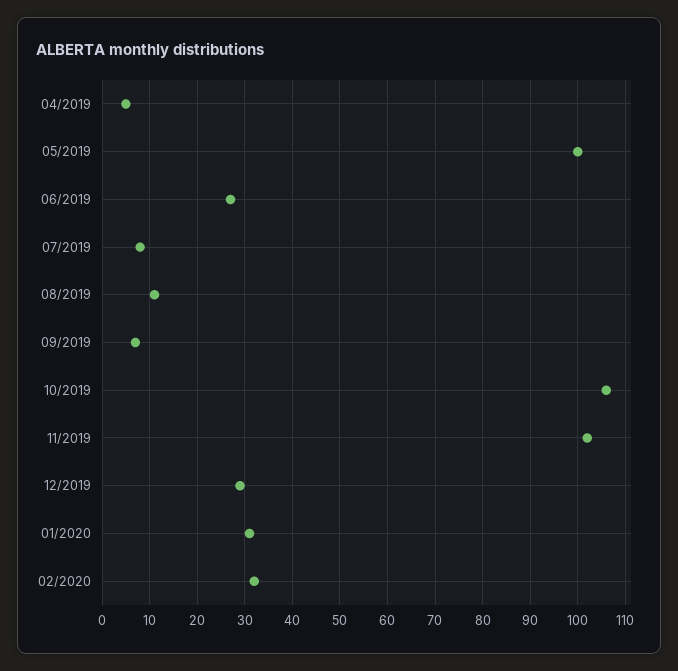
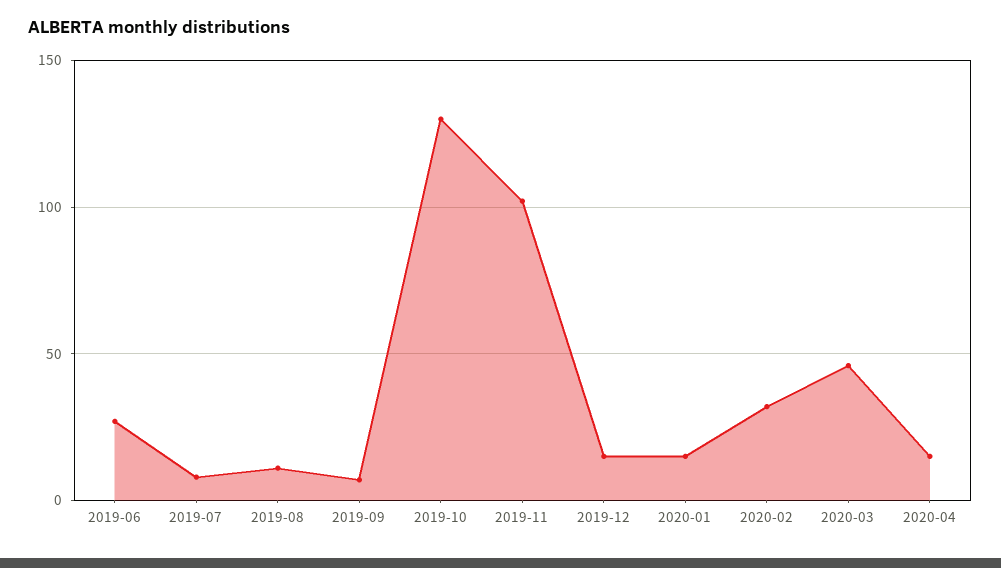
04/2019: 5 -> none
05/2019: 100 -> none
10/2019: 105 -> 130
12/2019: 30 -> 15
01/2020: 30 -> 15
2020-03: none -> 45
2020-04: none -> 15

